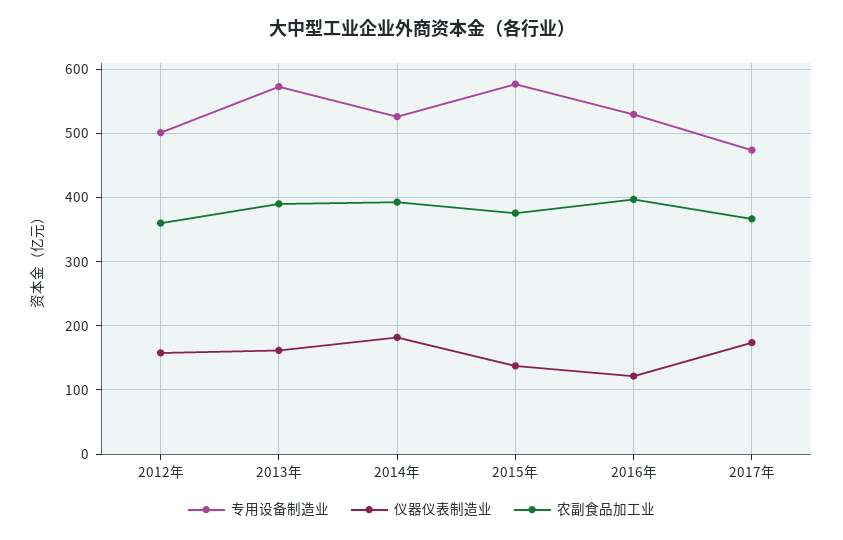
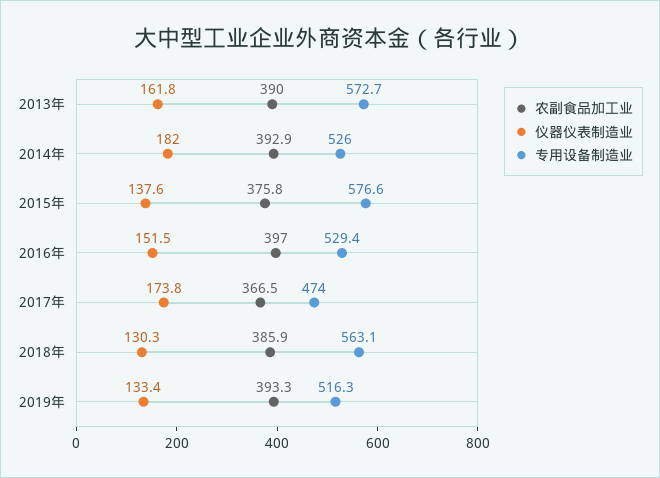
专用设备制造业, 2012年: 500 -> none
仪器仪表制造业, 2012年: 160 -> none
农副食品加工业, 2012年: 360 -> none
仪器仪表制造业, 2016年: 120 -> 151.5
农副食品加工业, 2018年: none -> 385.9
仪器仪表制造业, 2018年: none -> 130.3
专用设备制造业, 2018年: none -> 563.1
农副食品加工业, 2019年: none -> 393.3
仪器仪表制造业, 2019年: none -> 133.4
专用设备制造业, 2019年: none -> 516.3

